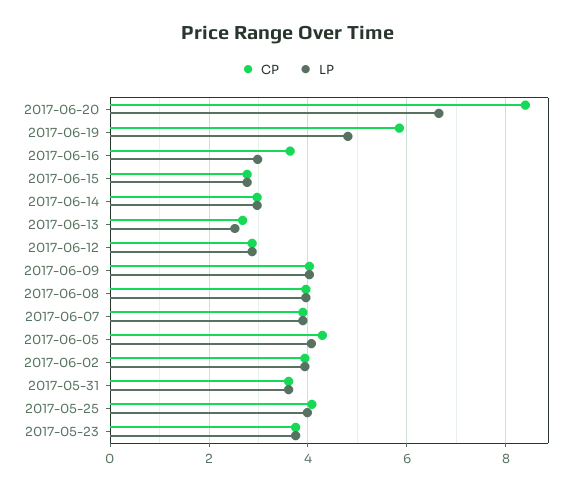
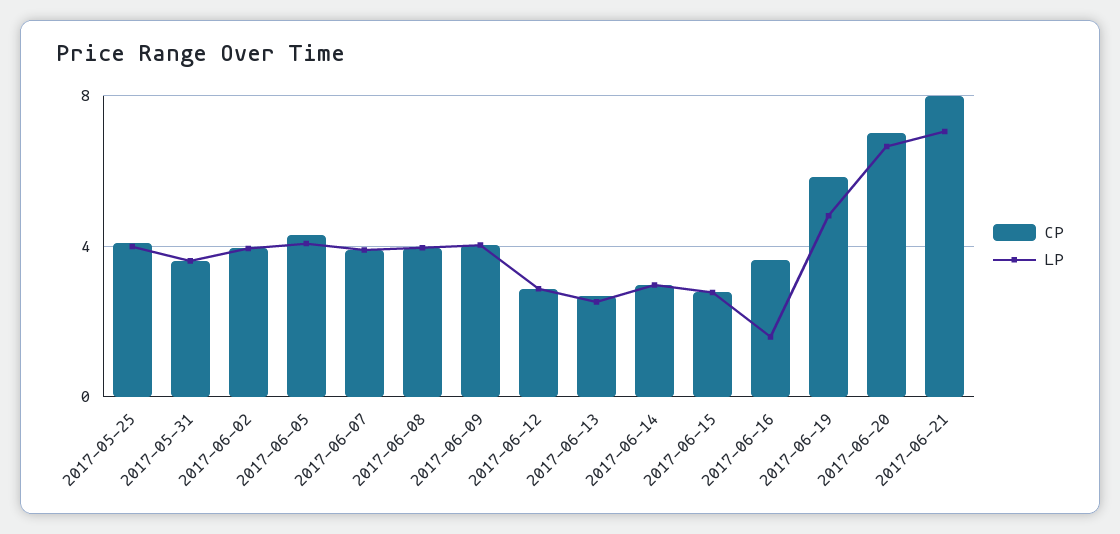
CP, 2017-06-20: 8.4 -> 7
LP, 2017-06-16: 3 -> 1.5
CP, 2017-05-23: 3.8 -> none
LP, 2017-05-23: 3.8 -> none
CP, 2017-06-21: none -> 8
LP, 2017-06-21: none -> 7

